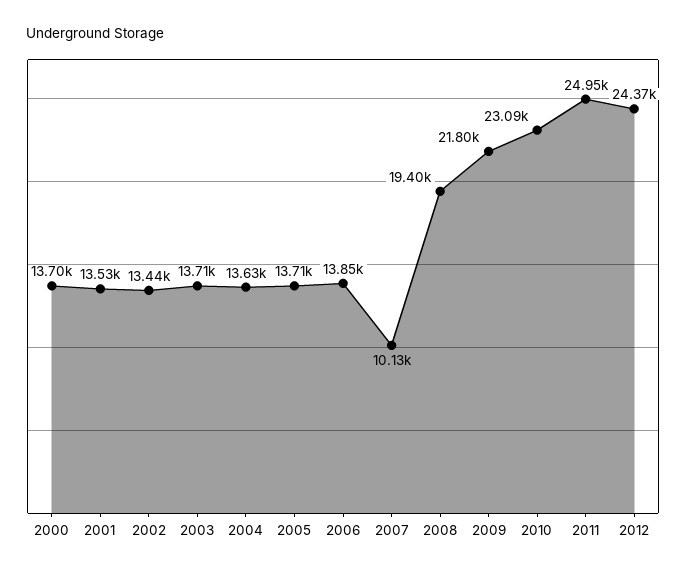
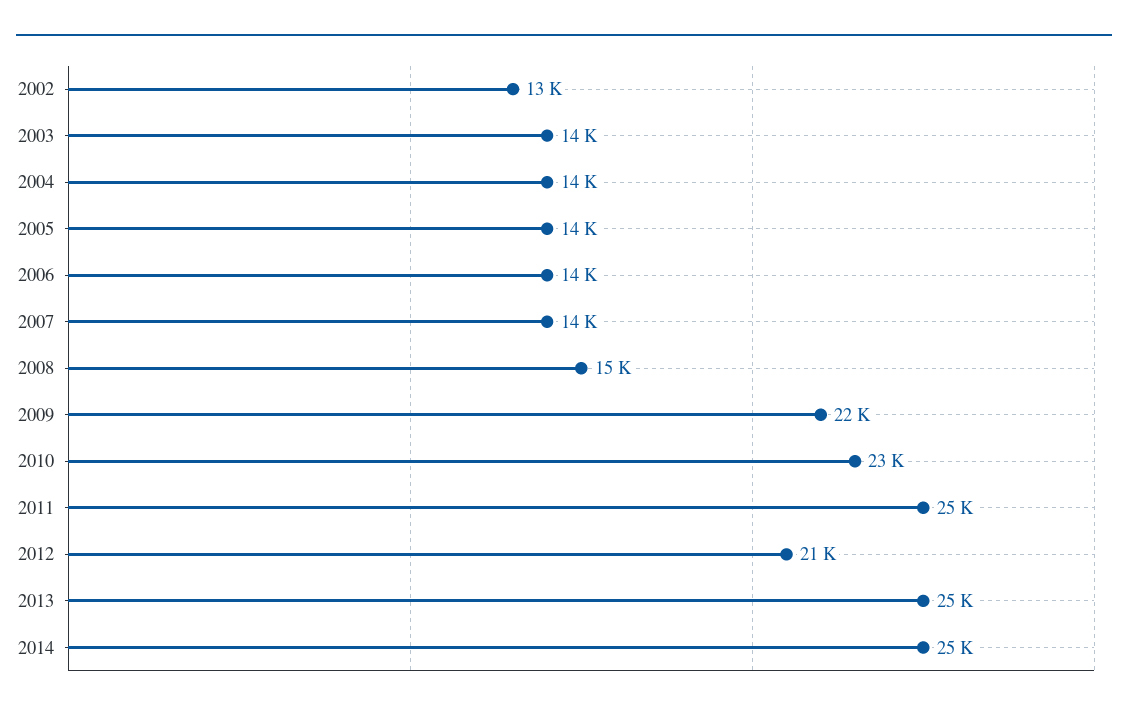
2000: 13700 -> none
2001: 13530 -> none
2007: 10130 -> 14000
2008: 19400 -> 15000
2012: 24370 -> 21000
2013: none -> 25000
2014: none -> 25000

